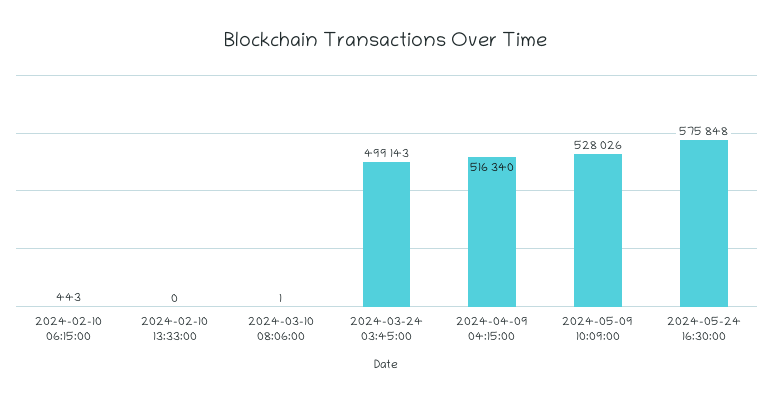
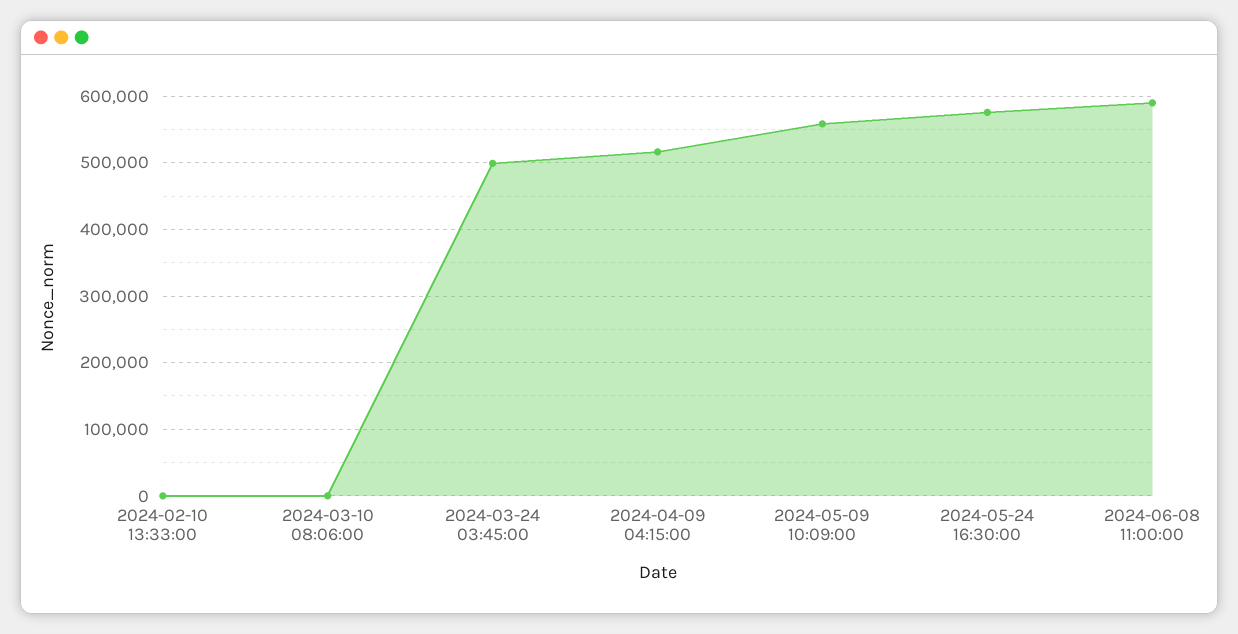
2024-02-10 06:15:00: 443 -> none
2024-05-09 10:09:00: 528026 -> 560000
2024-06-08 11:00:00: none -> 590000

